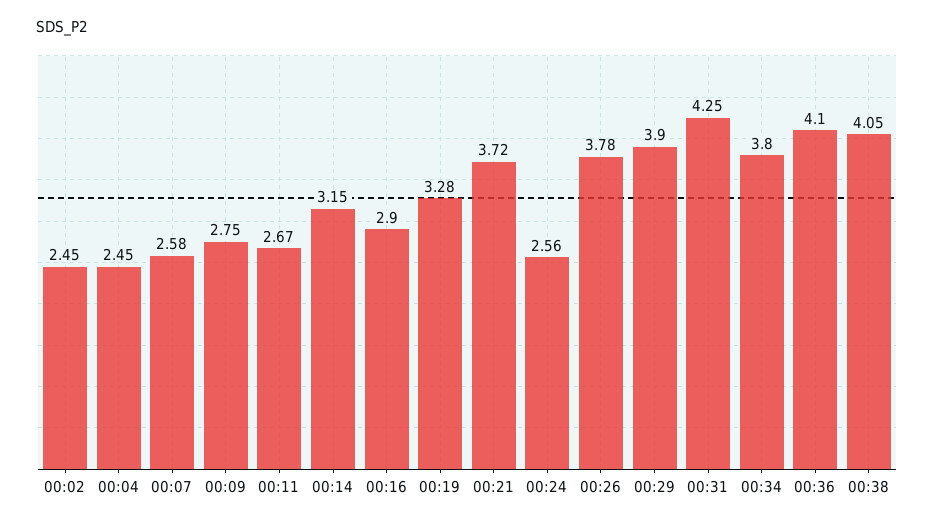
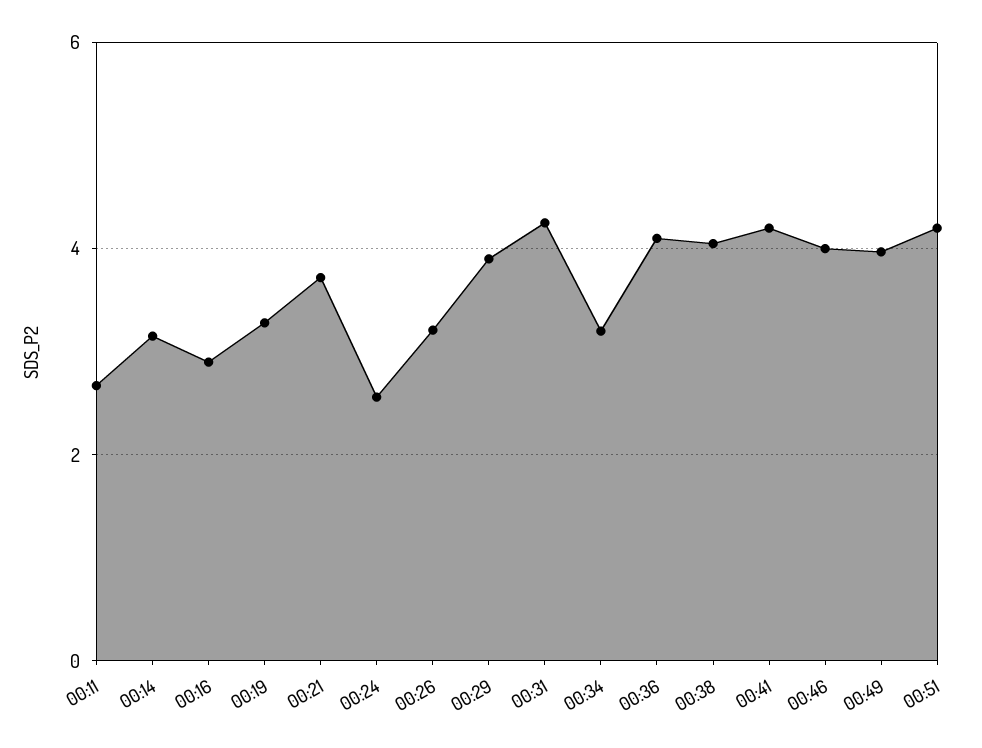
00:02: 2.45 -> none
00:04: 2.45 -> none
00:07: 2.58 -> none
00:09: 2.75 -> none
00:26: 3.78 -> 3.2
00:34: 3.8 -> 3.2
00:41: none -> 4.2
00:46: none -> 4
00:49: none -> 4
00:51: none -> 4.2

